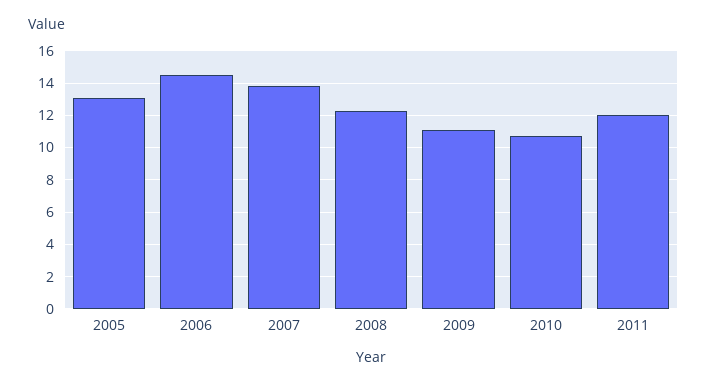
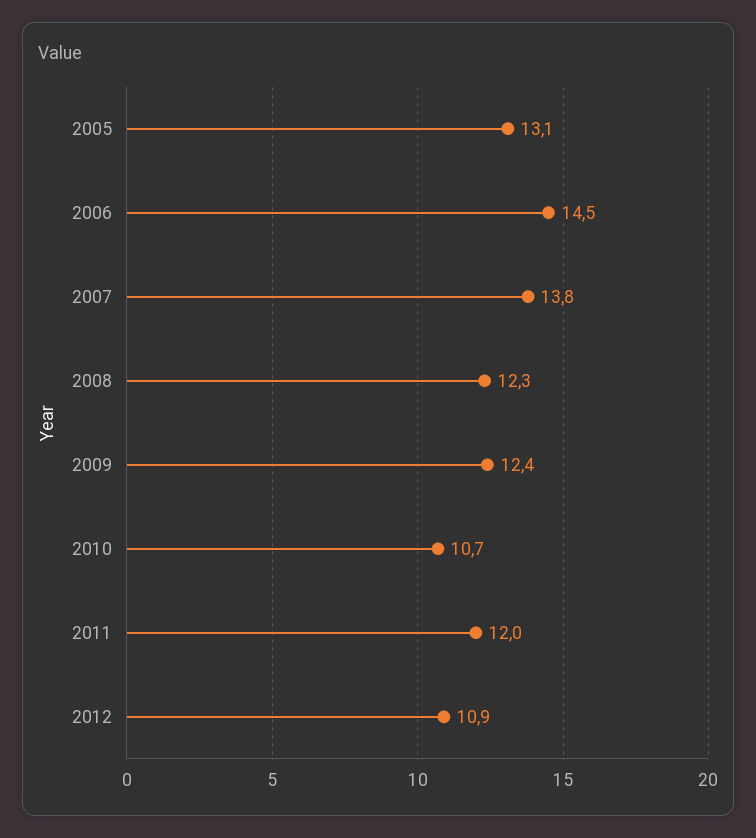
2009: 11 -> 12.4
2012: none -> 10.9

